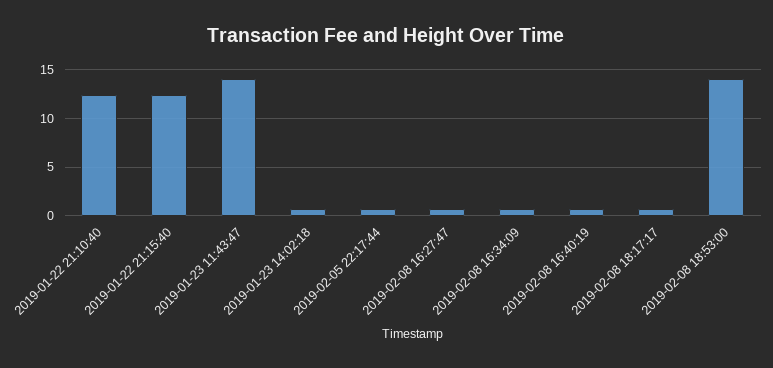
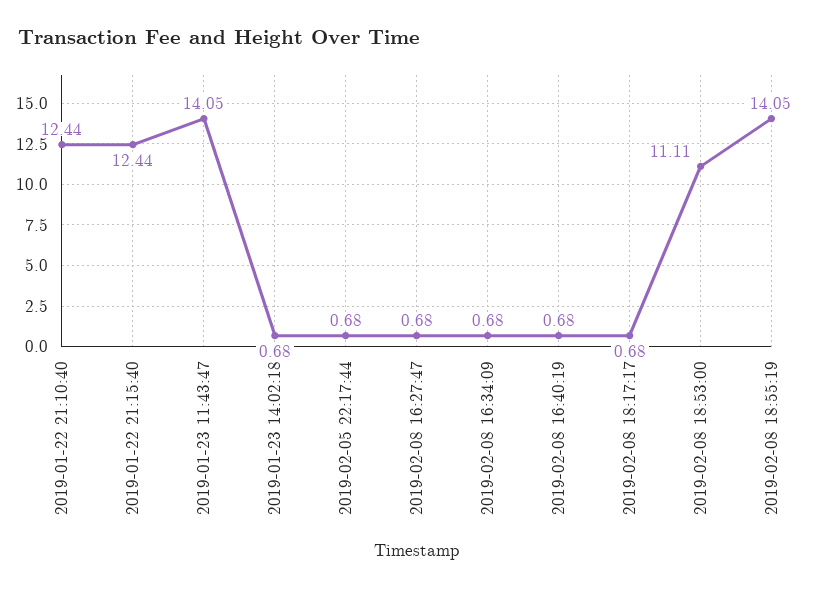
2019-02-08 18:53:00: 14 -> 11.11
2019-02-08 18:55:19: none -> 14.05

